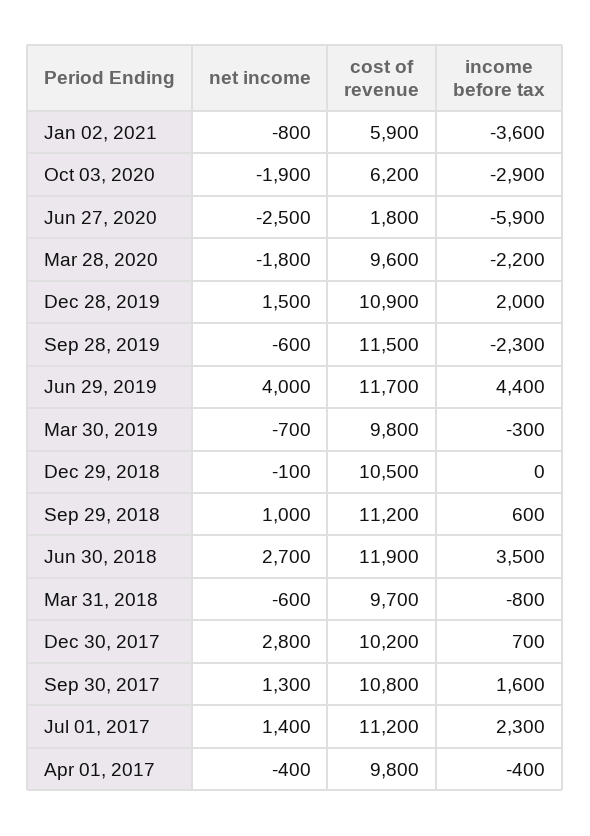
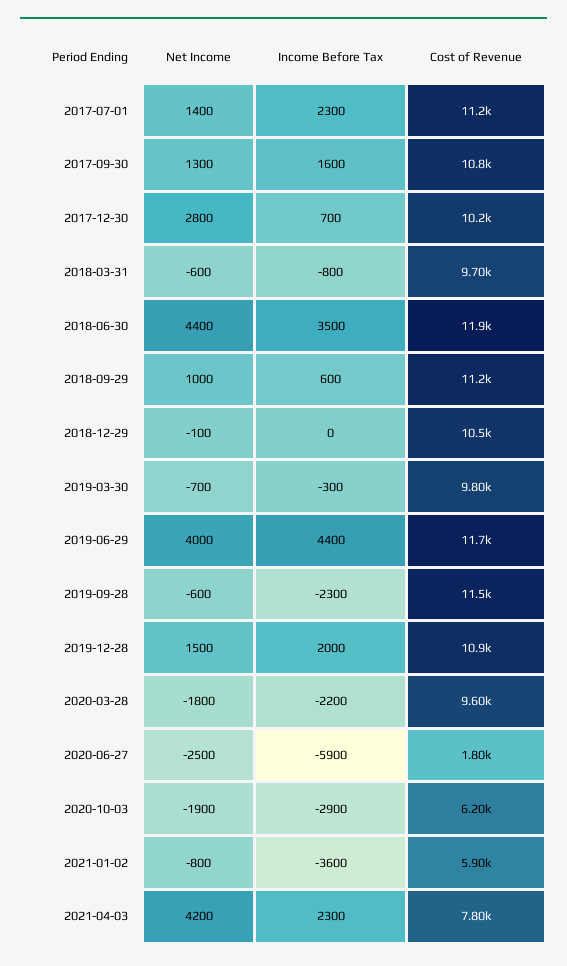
net income, Jun 30, 2018: 2700 -> 4400
net income, Apr 01, 2017: -400 -> none
cost of revenue, Apr 01, 2017: 9800 -> none
income before tax, Apr 01, 2017: -400 -> none
net income, 2021-04-03: none -> 4200
income before tax, 2021-04-03: none -> 2300
cost of revenue, 2021-04-03: none -> 7800

